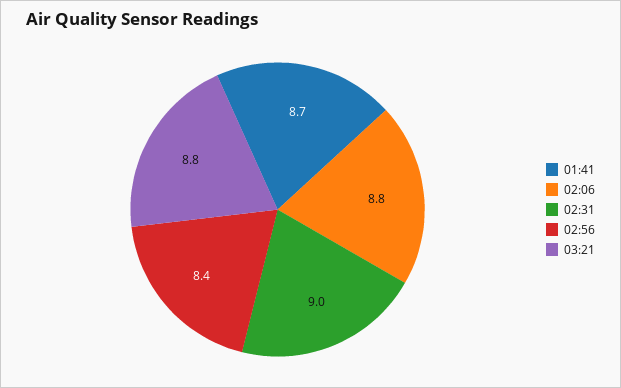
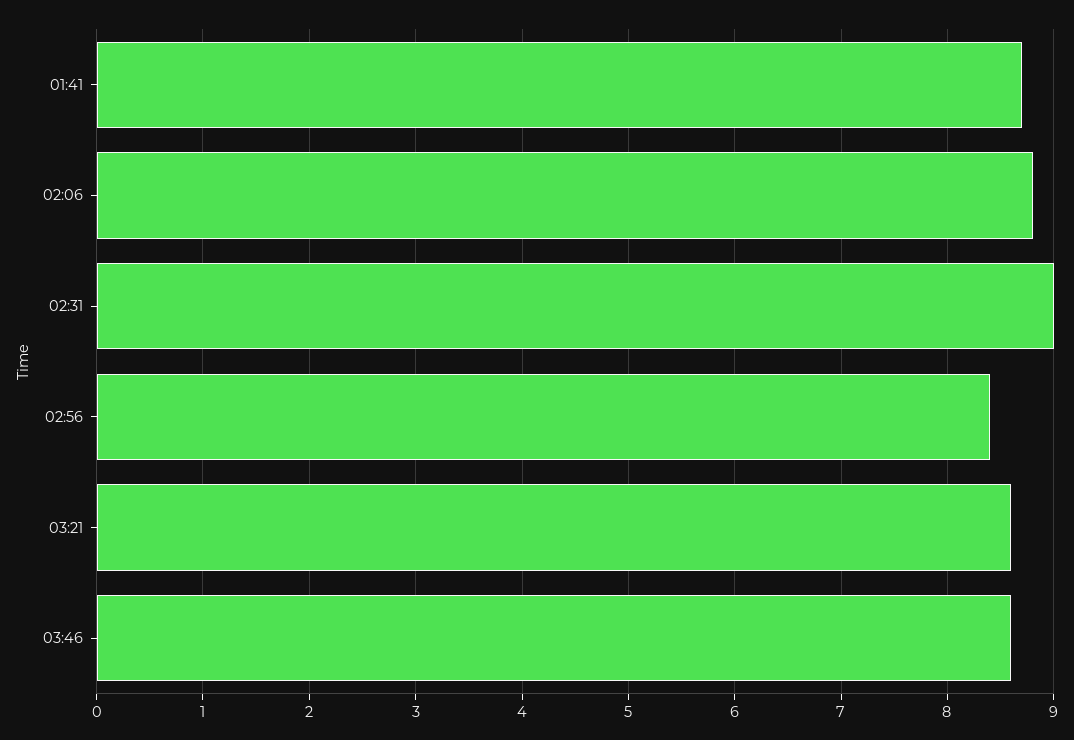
03:21: 8.8 -> 8.6
03:46: none -> 8.6

